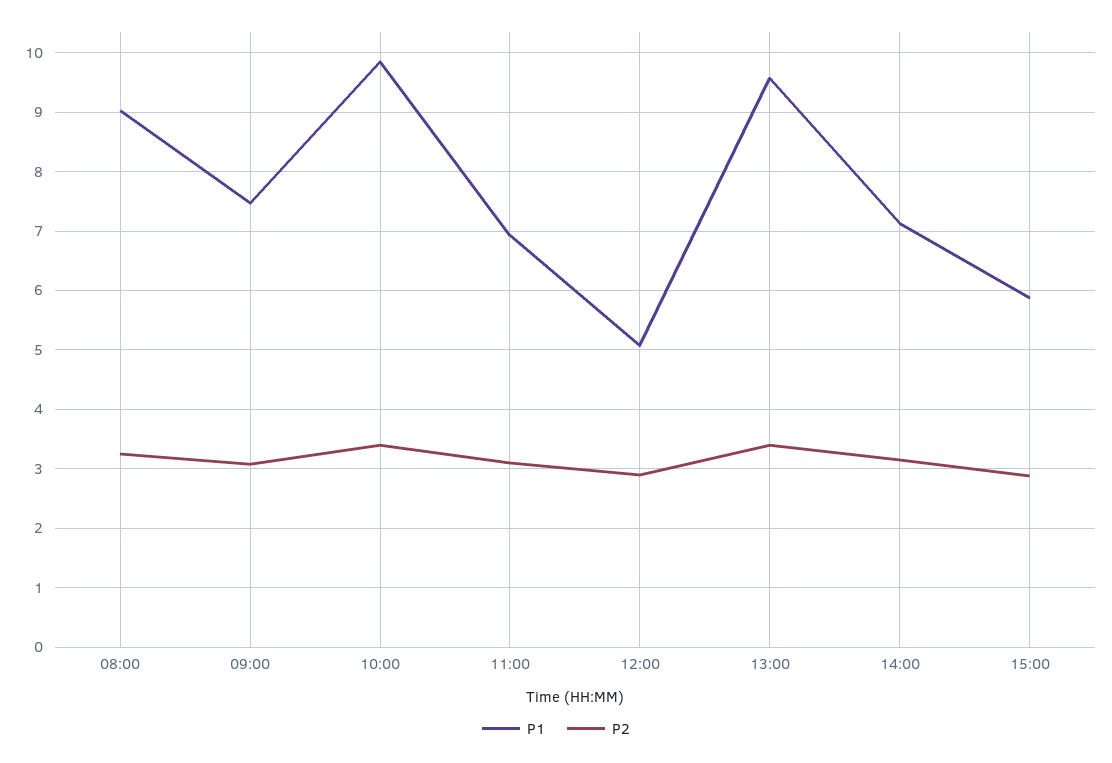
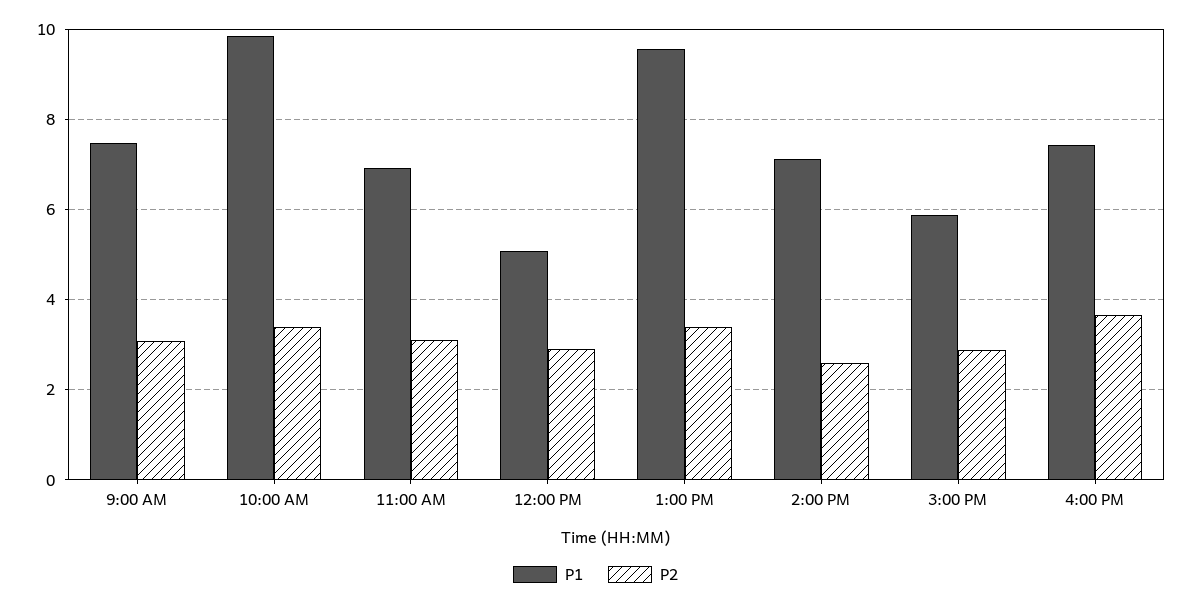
P1, 08:00: 9 -> none
P2, 08:00: 3.2 -> none
P2, 14:00: 3.2 -> 2.6
P1, 4:00 PM: none -> 7.4
P2, 4:00 PM: none -> 3.6

